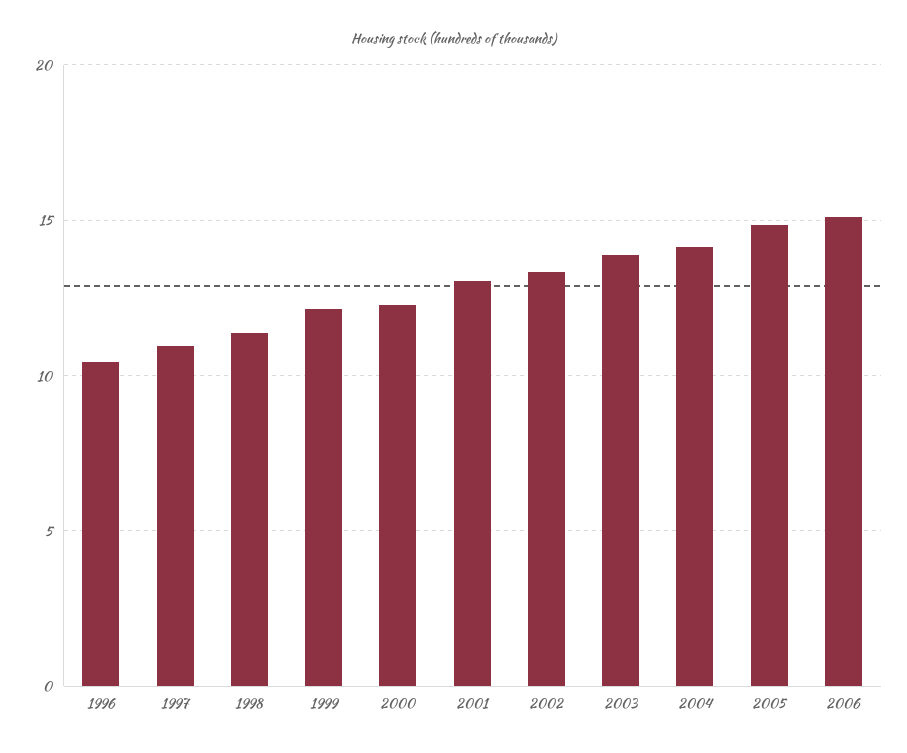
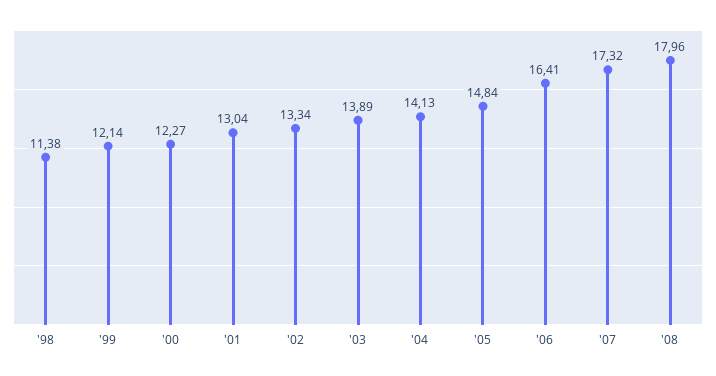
1996: 10.5 -> none
1997: 11 -> none
2006: 15 -> 16.41
'07: none -> 17.32
'08: none -> 17.96

